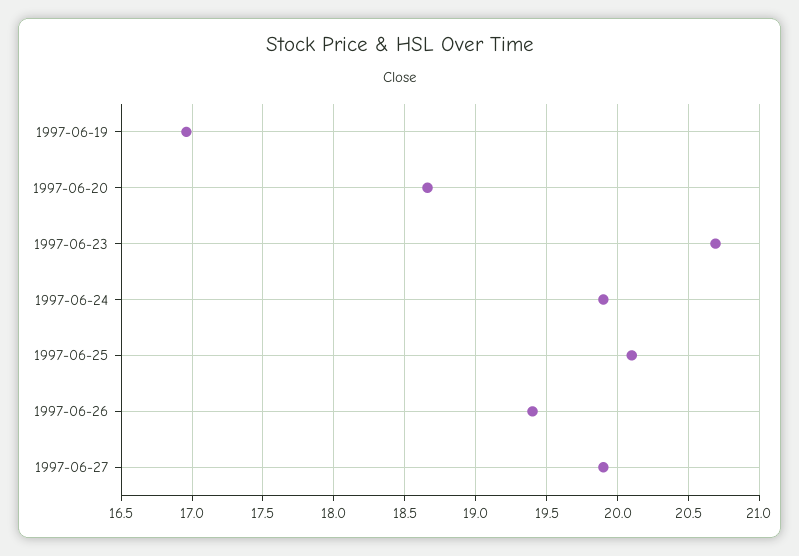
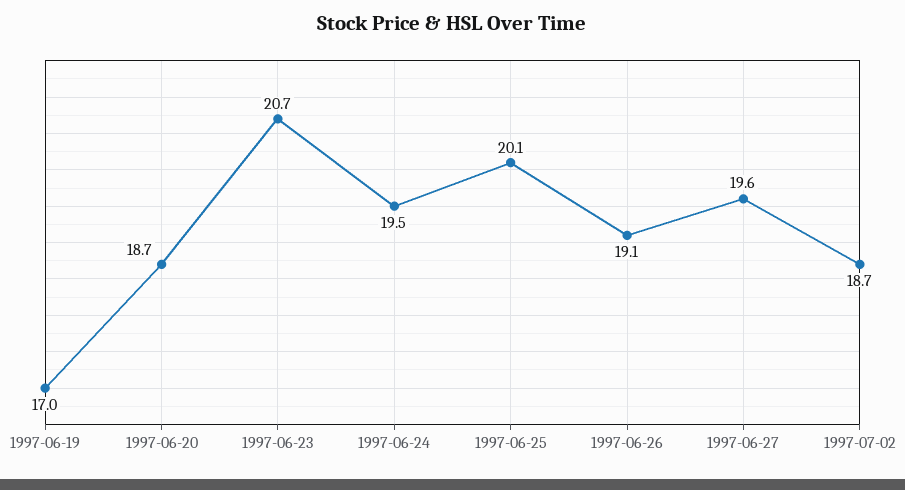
1997-06-24: 19.9 -> 19.5
1997-06-26: 19.4 -> 19.1
1997-06-27: 19.9 -> 19.6
1997-07-02: none -> 18.7

